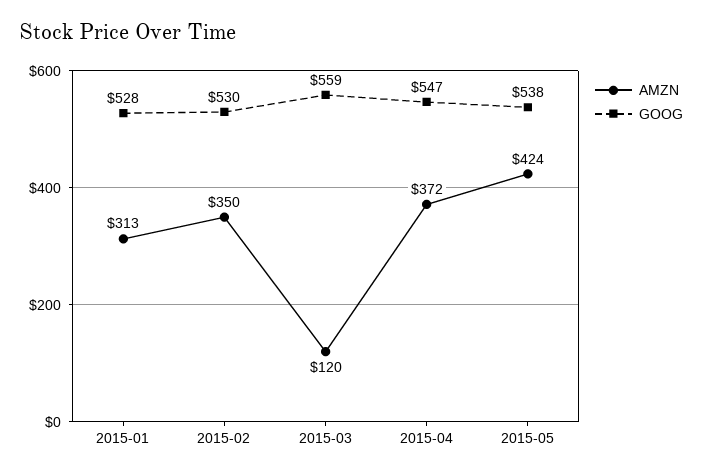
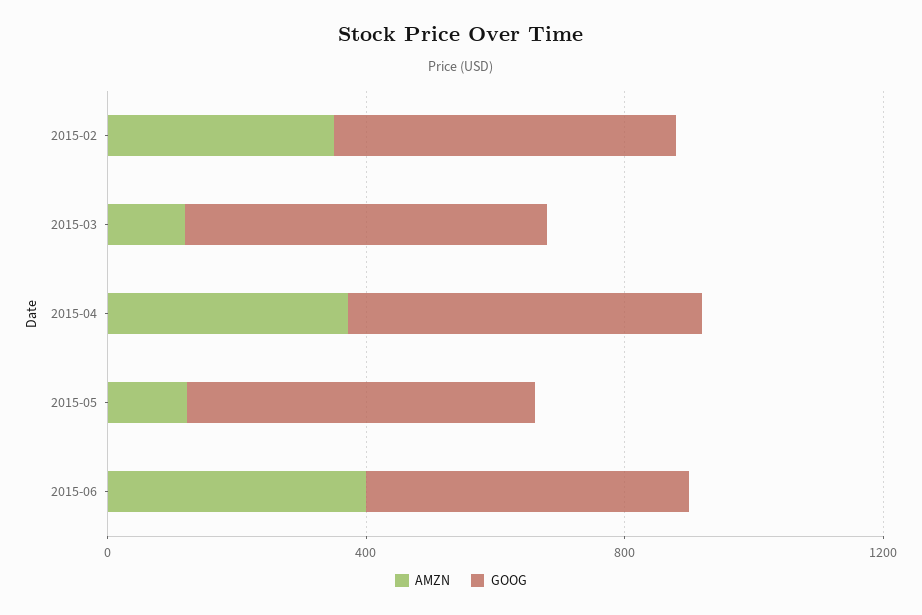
AMZN, 2015-01: 313 -> none
GOOG, 2015-01: 528 -> none
AMZN, 2015-05: 424 -> 100
AMZN, 2015-06: none -> 400
GOOG, 2015-06: none -> 500

